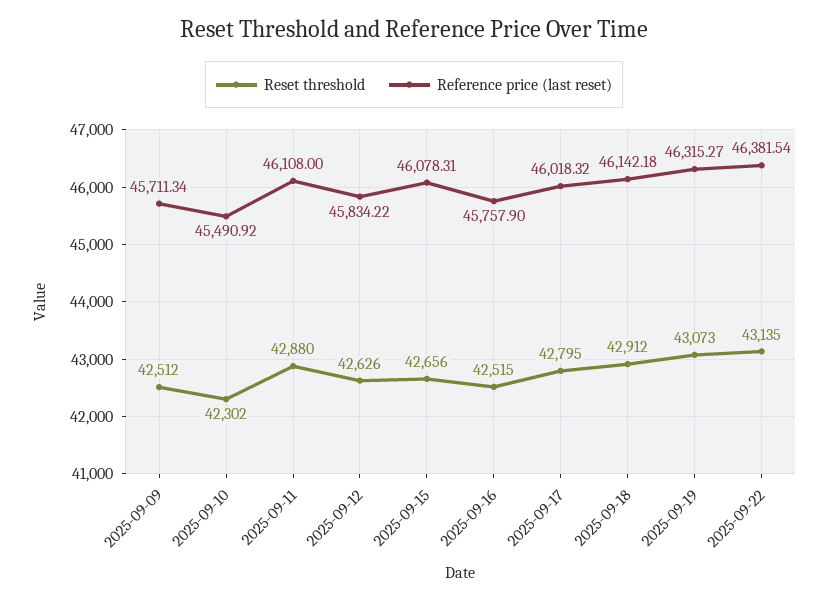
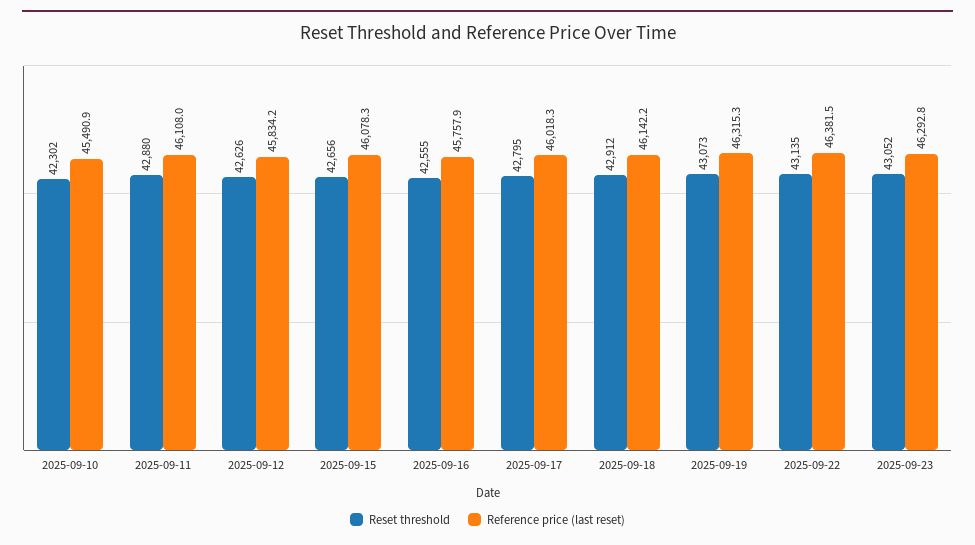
Reset threshold, 2025-09-09: 42512 -> none
Reference price (last reset), 2025-09-09: 45711.34 -> none
Reset threshold, 2025-09-16: 42515 -> 42555
Reset threshold, 2025-09-23: none -> 43052
Reference price (last reset), 2025-09-23: none -> 46292.8

